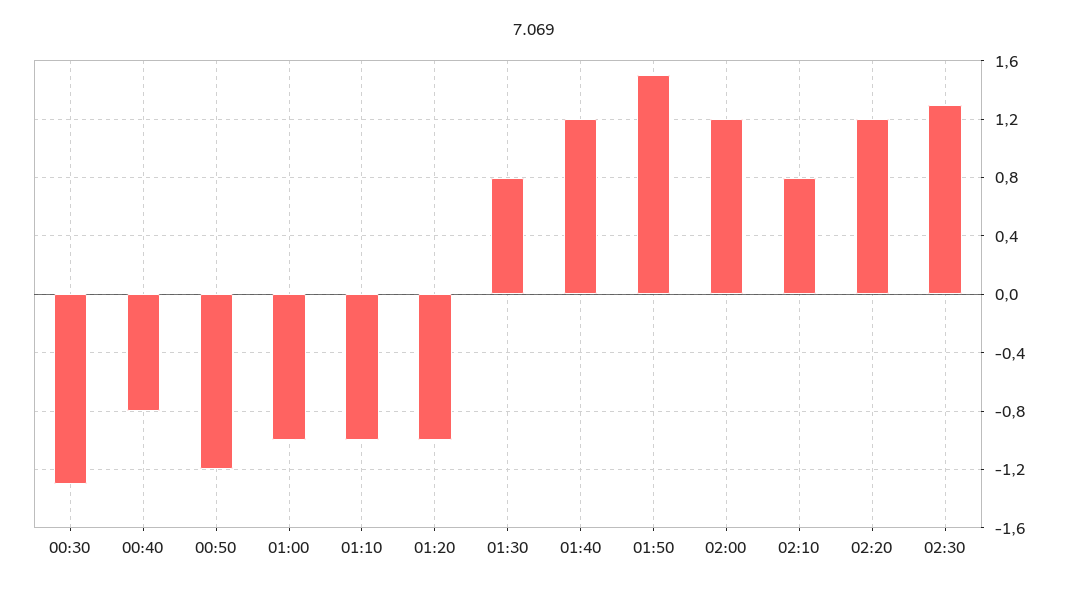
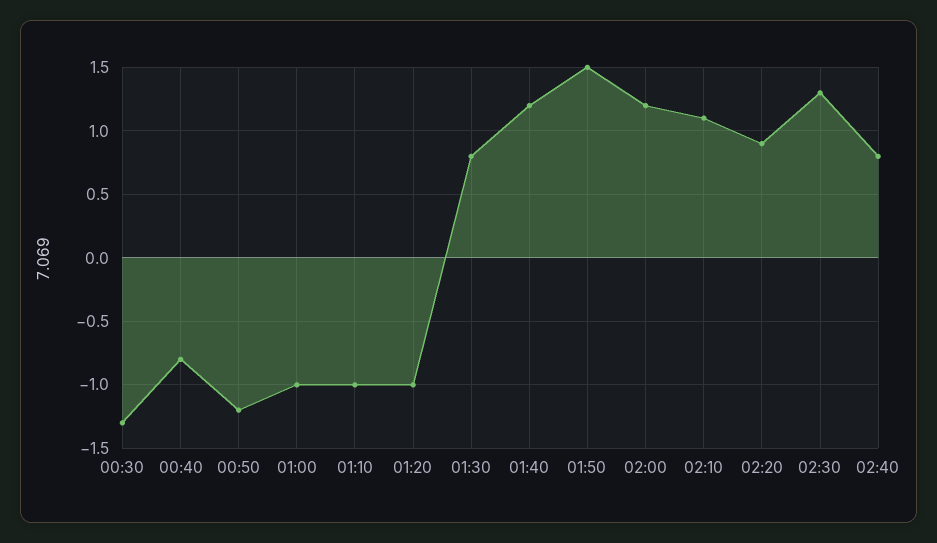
02:10: 0.8 -> 1.1
02:20: 1.2 -> 0.9
02:40: none -> 0.8

